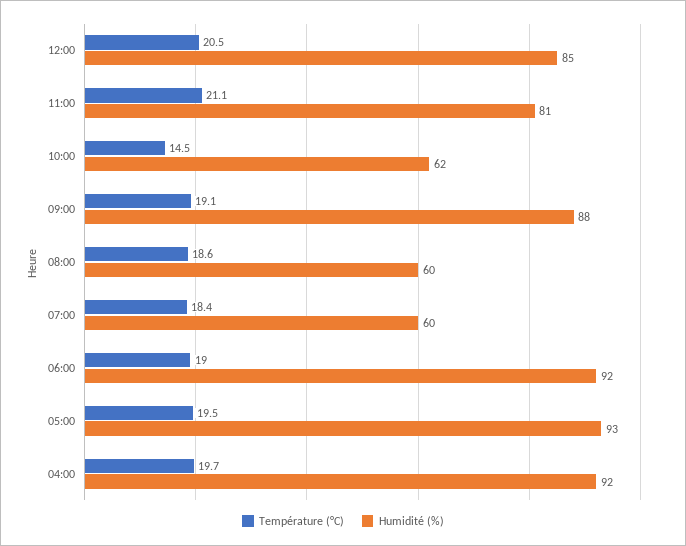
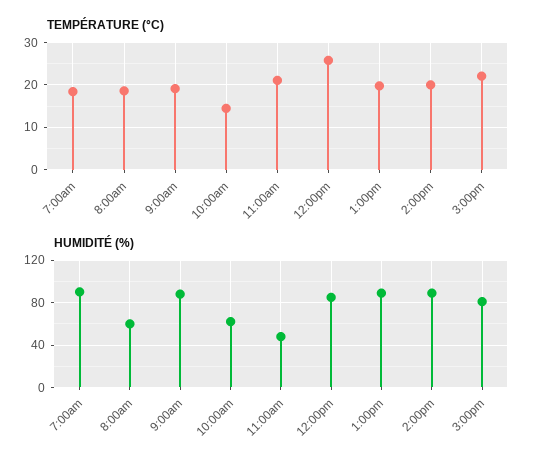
Température (°C), 12:00: 20.5 -> 26
Humidité (%), 11:00: 81 -> 50
Humidité (%), 07:00: 60 -> 90
Température (°C), 06:00: 19 -> none
Humidité (%), 06:00: 92 -> none
Température (°C), 05:00: 19.5 -> none
Humidité (%), 05:00: 93 -> none
Température (°C), 04:00: 19.7 -> none
Humidité (%), 04:00: 92 -> none
Température (°C), 1:00pm: none -> 20
Température (°C), 2:00pm: none -> 20
Température (°C), 3:00pm: none -> 22
Humidité (%), 1:00pm: none -> 90
Humidité (%), 2:00pm: none -> 90
Humidité (%), 3:00pm: none -> 80

